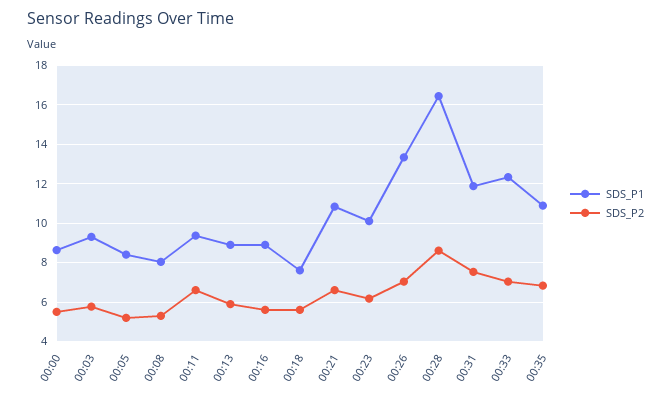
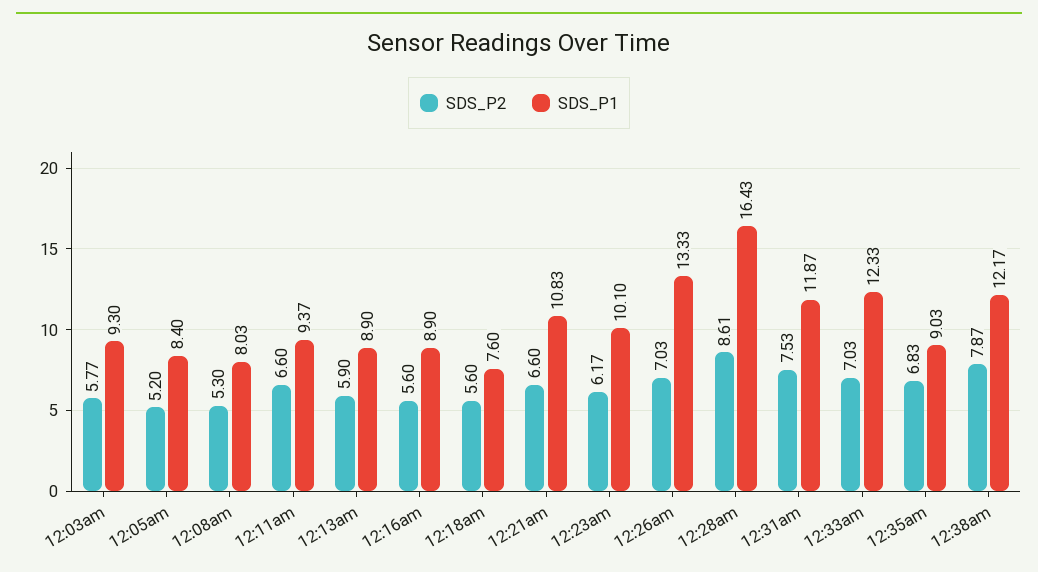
SDS_P1, 00:00: 8.5 -> none
SDS_P2, 00:00: 5.5 -> none
SDS_P1, 00:35: 11 -> 9.03
SDS_P2, 12:38am: none -> 7.87
SDS_P1, 12:38am: none -> 12.17

